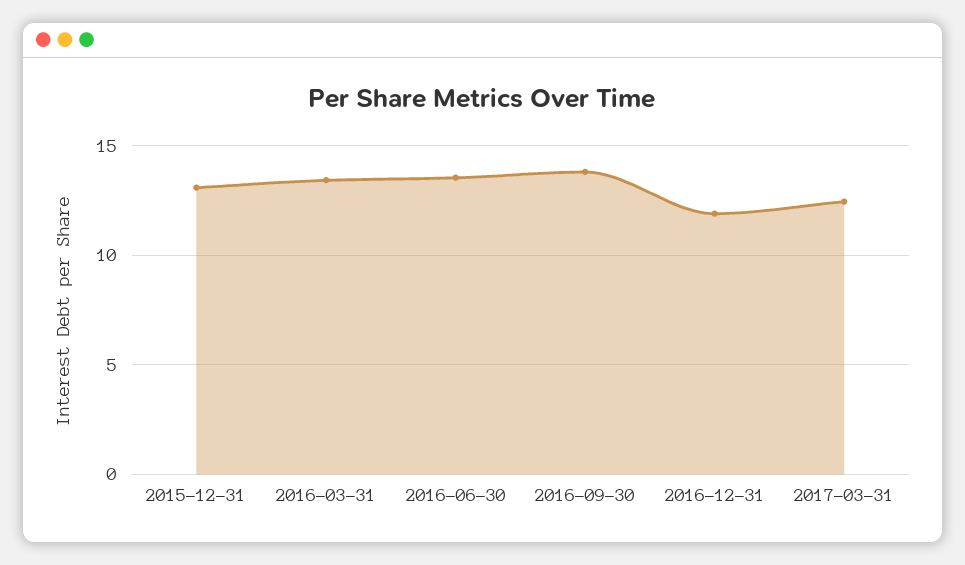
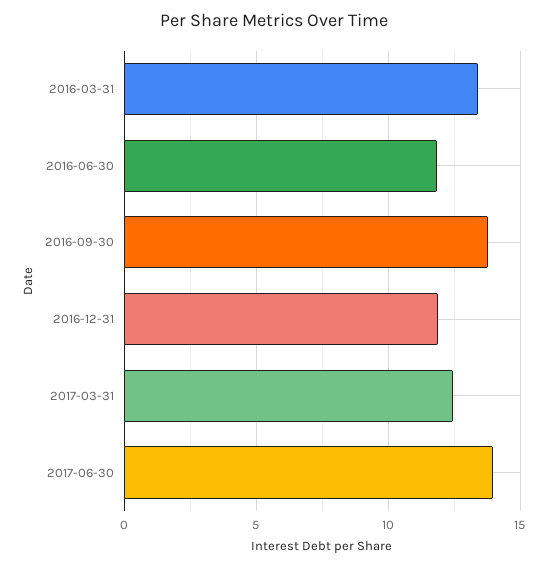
2015-12-31: 13 -> none
2016-06-30: 13.5 -> 12
2017-06-30: none -> 14

